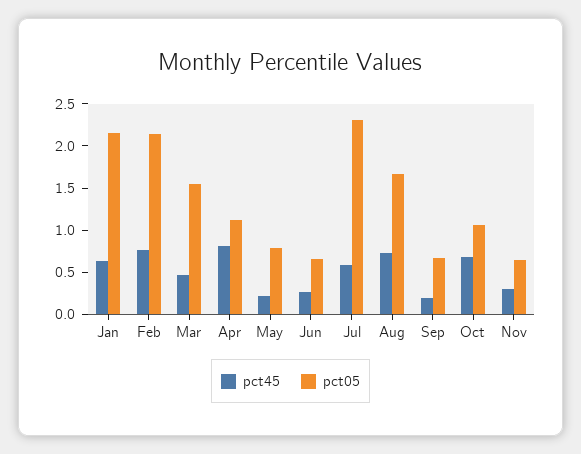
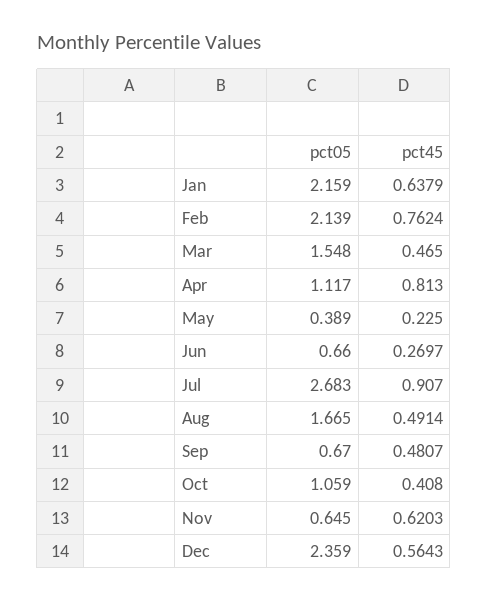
pct05, May: 0.8 -> 0.389
pct45, Jul: 0.6 -> 0.907
pct05, Jul: 2.3 -> 2.683
pct45, Aug: 0.7 -> 0.4914
pct45, Sep: 0.2 -> 0.4807
pct45, Oct: 0.7 -> 0.408
pct45, Nov: 0.3 -> 0.6203
pct05, Dec: none -> 2.359
pct45, Dec: none -> 0.5643

